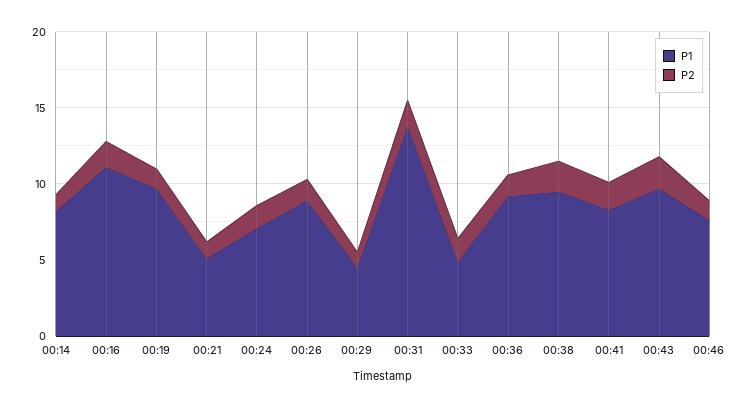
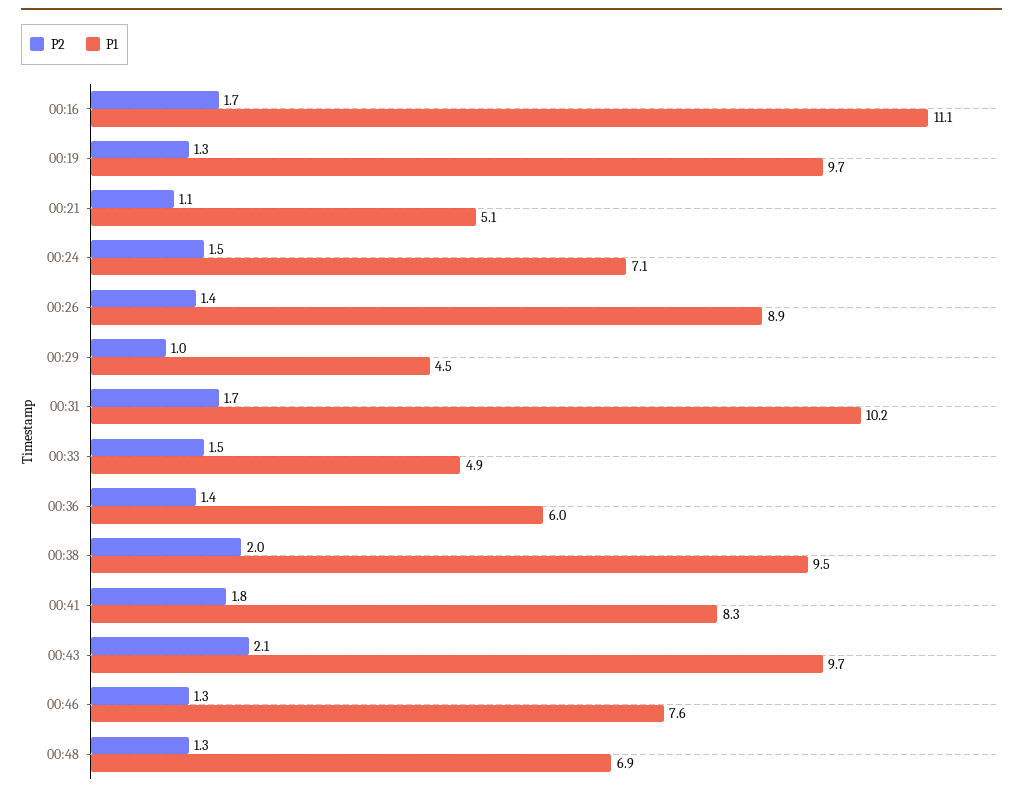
P1, 00:14: 8 -> none
P2, 00:14: 1 -> none
P1, 00:31: 14 -> 10.2
P1, 00:36: 9 -> 6
P2, 00:48: none -> 1.3
P1, 00:48: none -> 6.9

